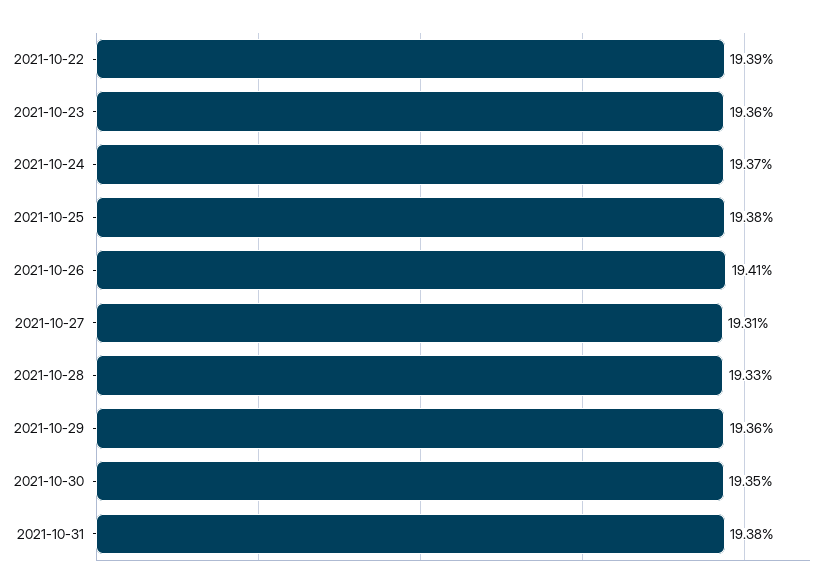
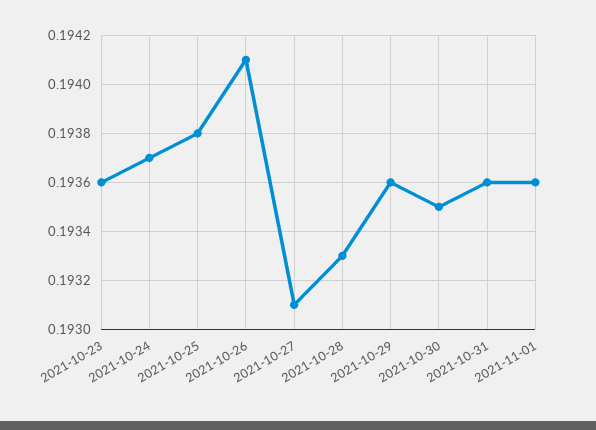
2021-10-22: 0.1939 -> none
2021-10-31: 0.1938 -> 0.1936
2021-11-01: none -> 0.1936

